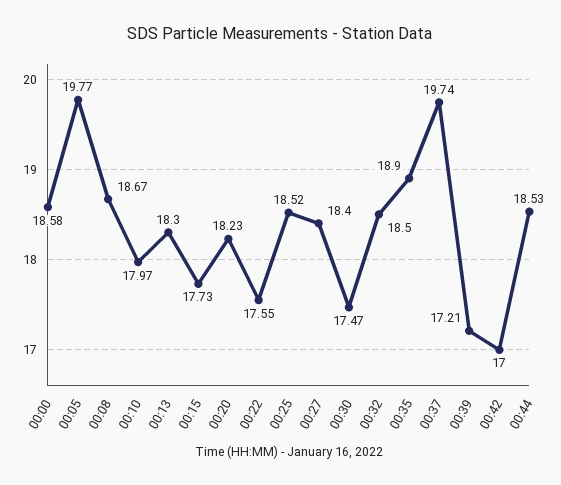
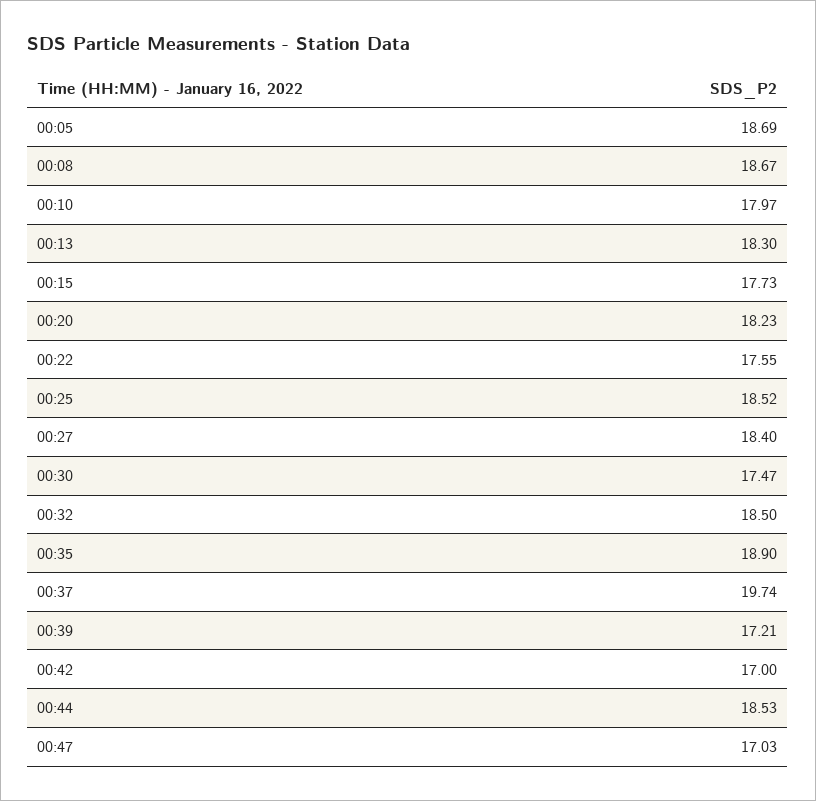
00:00: 18.58 -> none
00:05: 19.77 -> 18.69
00:47: none -> 17.03

